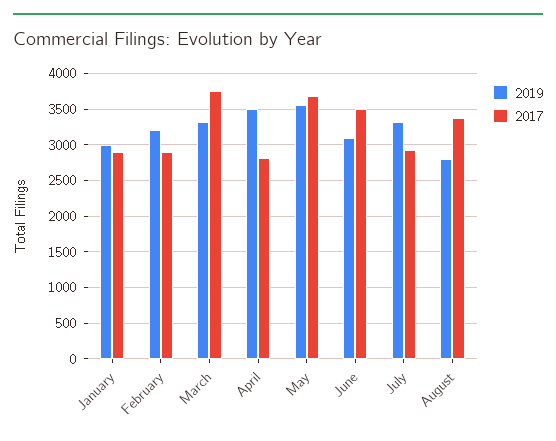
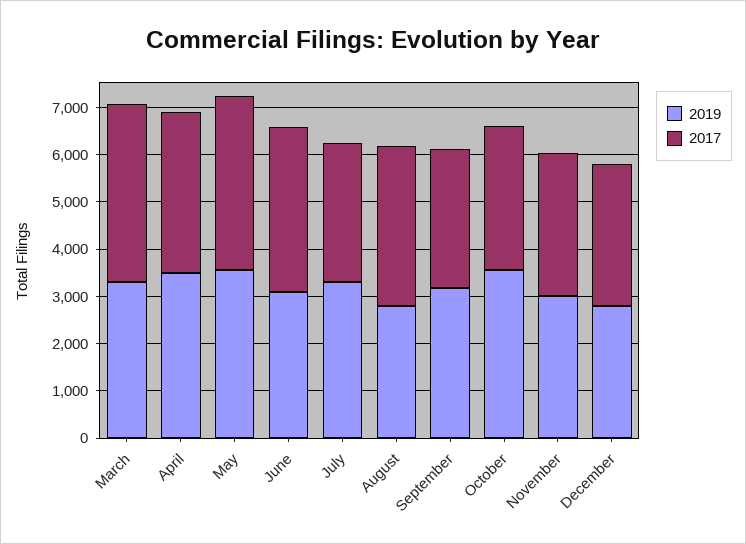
2019, January: 3000 -> none
2017, January: 2900 -> none
2019, February: 3200 -> none
2017, February: 2900 -> none
2017, April: 2800 -> 3400
2019, September: none -> 3200
2017, September: none -> 3000
2019, October: none -> 3600
2017, October: none -> 3000
2019, November: none -> 3000
2017, November: none -> 3000
2019, December: none -> 2800
2017, December: none -> 3000

